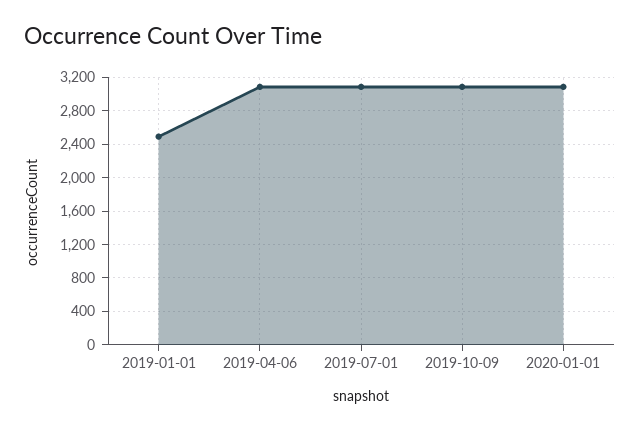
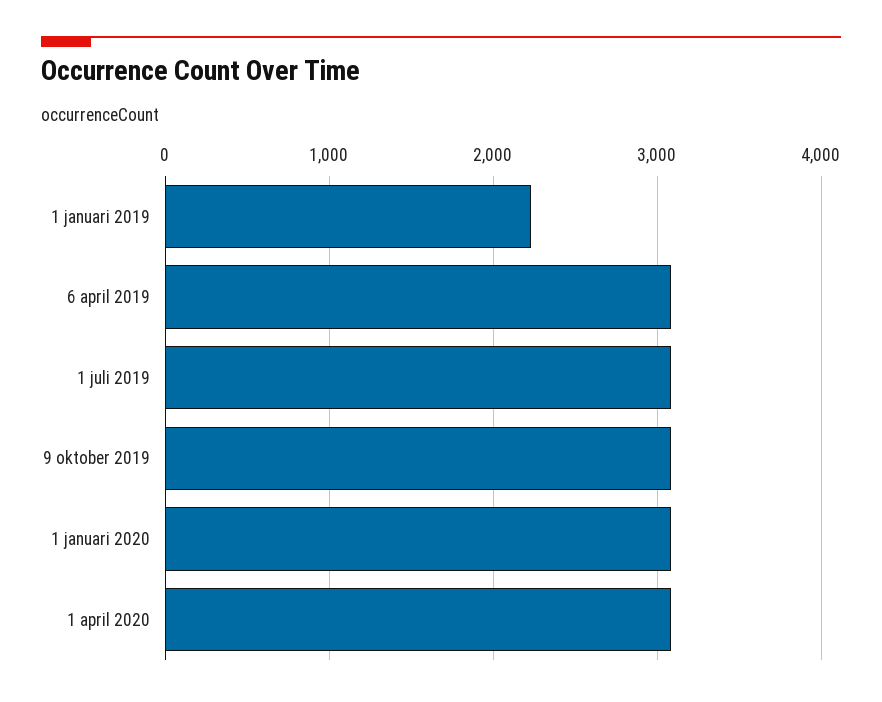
2019-01-01: 2500 -> 2200
1 april 2020: none -> 3100

